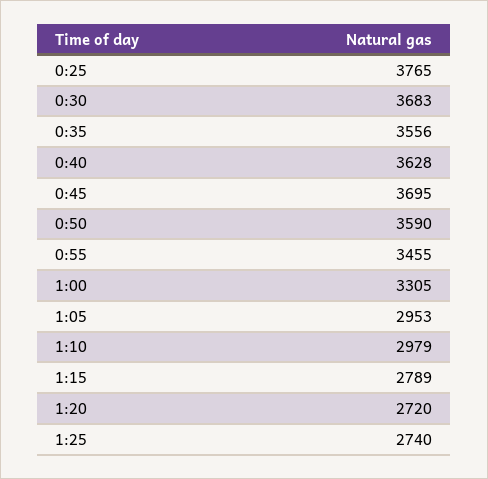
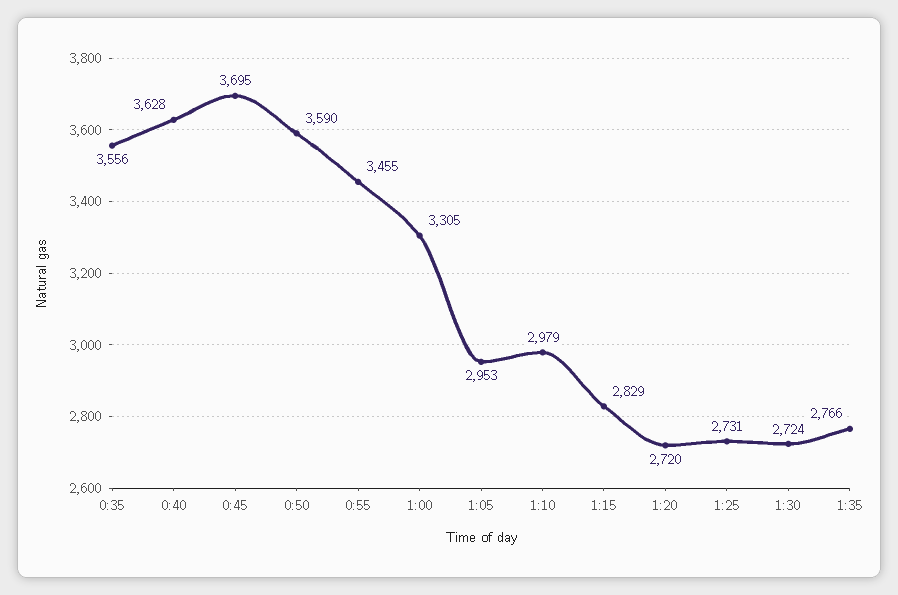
0:25: 3765 -> none
0:30: 3683 -> none
1:15: 2789 -> 2829
1:25: 2740 -> 2731
1:30: none -> 2724
1:35: none -> 2766

